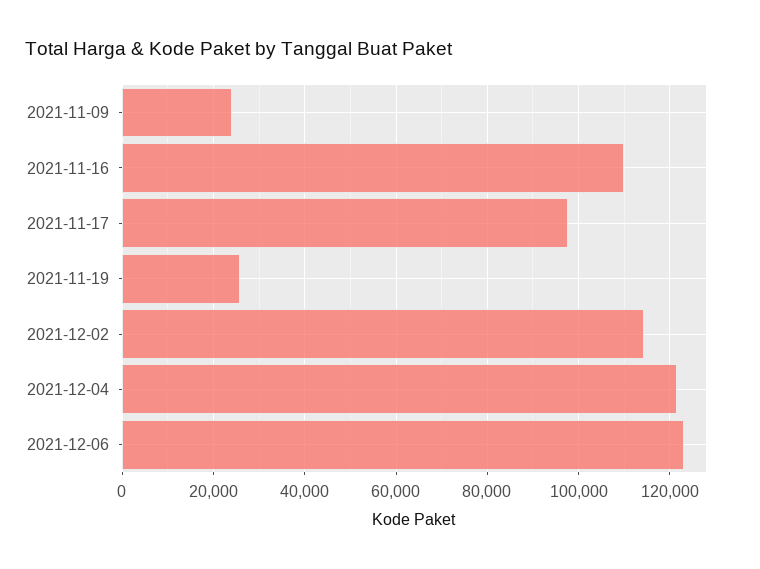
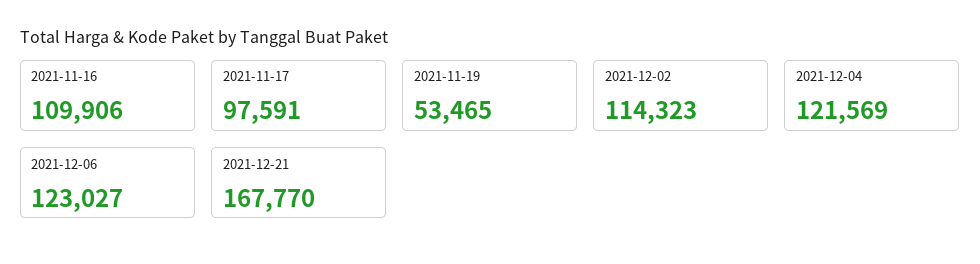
2021-11-09: 24000 -> none
2021-11-19: 26000 -> 53465
2021-12-21: none -> 167770

